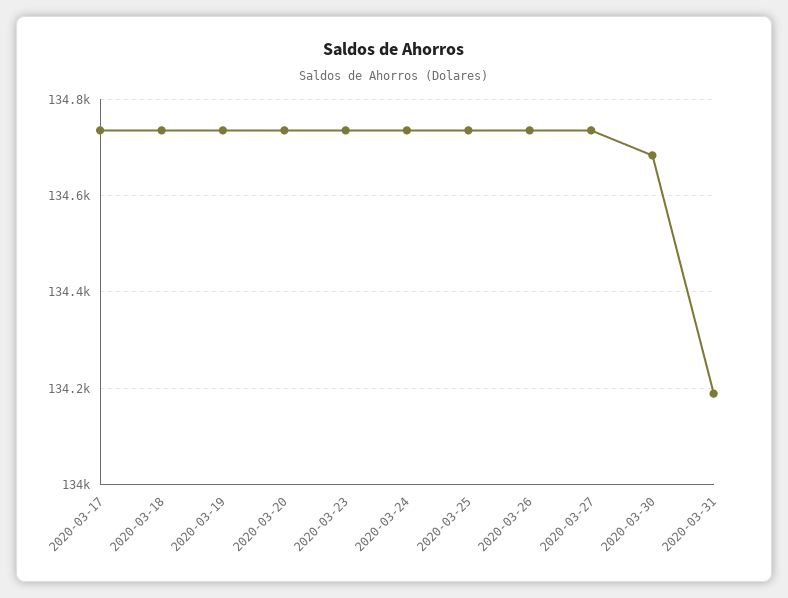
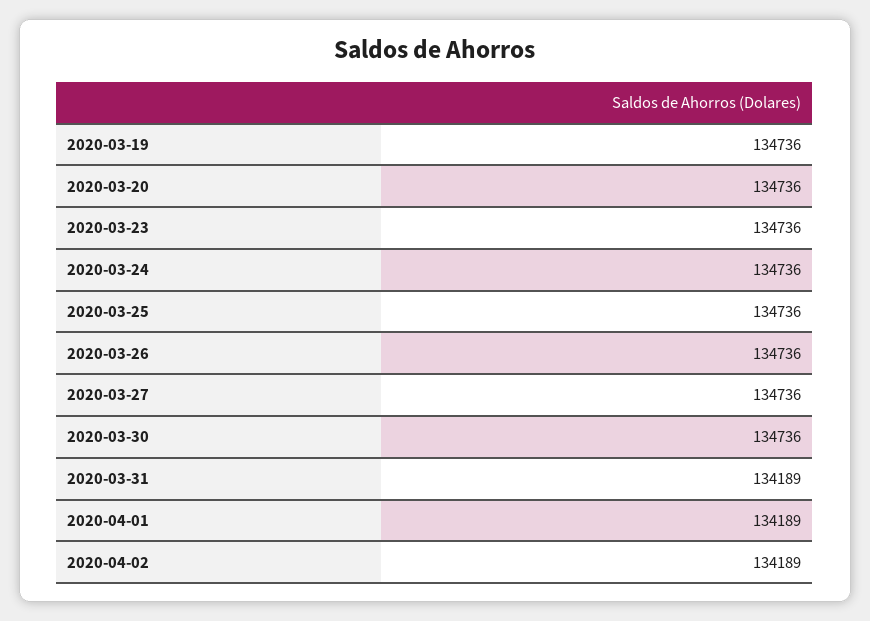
2020-03-17: 134740 -> none
2020-03-18: 134740 -> none
2020-03-30: 134680 -> 134736
2020-04-01: none -> 134189
2020-04-02: none -> 134189

